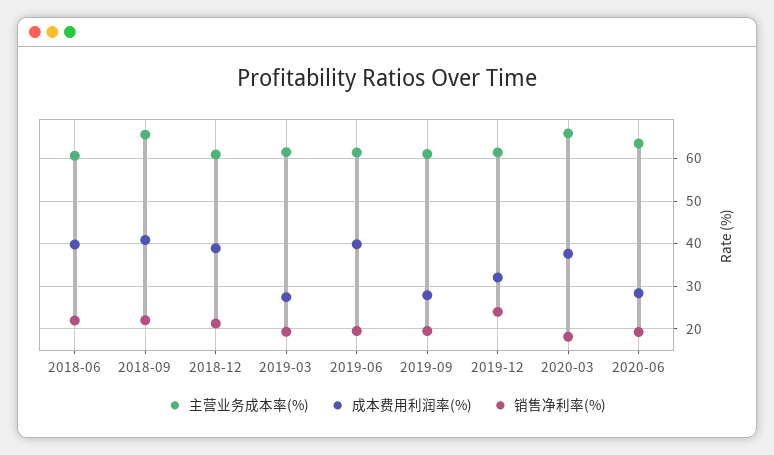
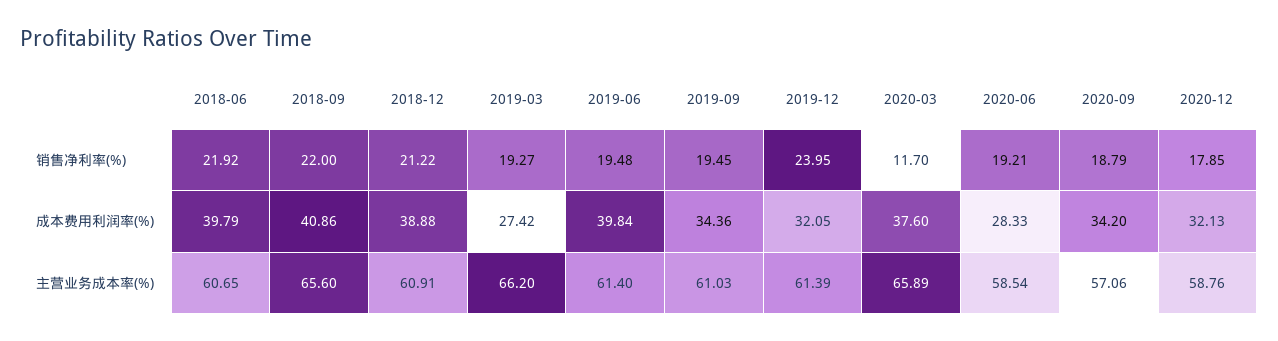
主营业务成本率(%), 2019-03: 62 -> 66.2
成本费用利润率(%), 2019-09: 28 -> 34.36
销售净利率(%), 2020-03: 18 -> 11.7
主营业务成本率(%), 2020-06: 64 -> 58.54
销售净利率(%), 2020-09: none -> 18.79
销售净利率(%), 2020-12: none -> 17.85
成本费用利润率(%), 2020-09: none -> 34.2
成本费用利润率(%), 2020-12: none -> 32.13
主营业务成本率(%), 2020-09: none -> 57.06
主营业务成本率(%), 2020-12: none -> 58.76

